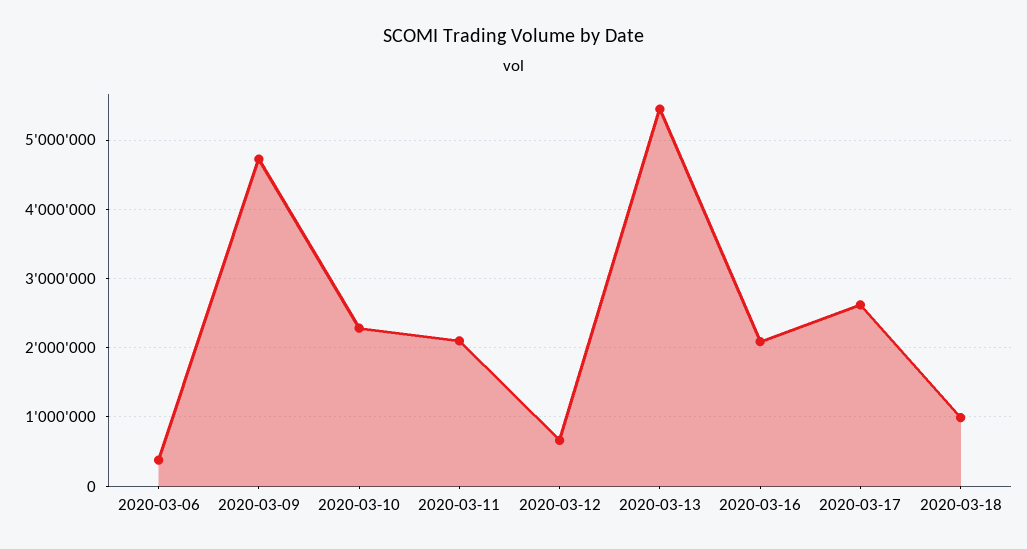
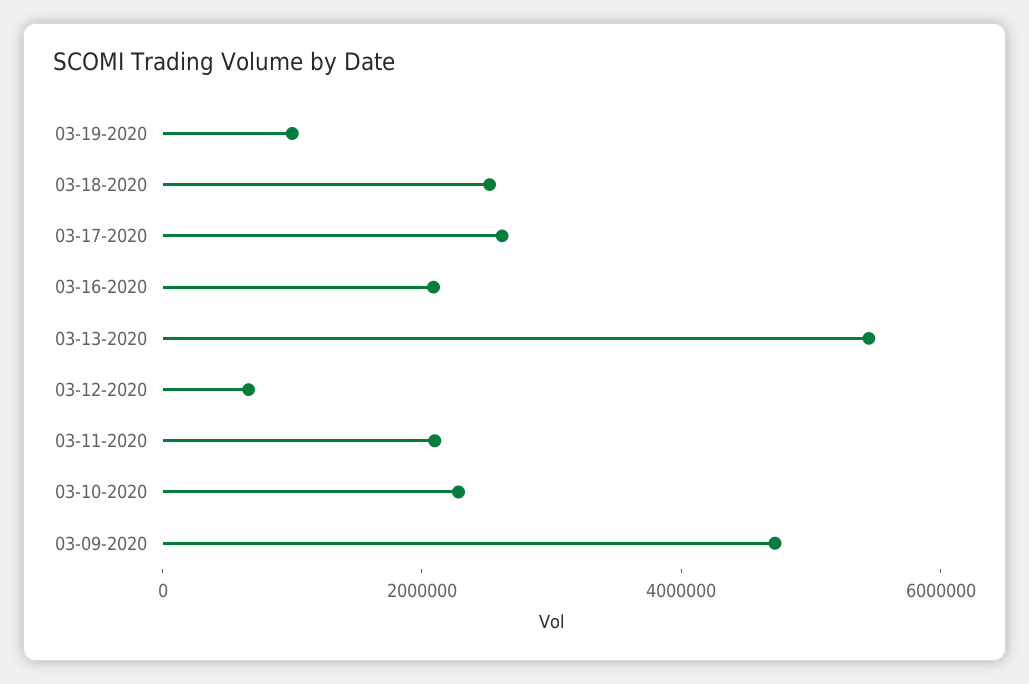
2020-03-06: 400000 -> none
2020-03-18: 1000000 -> 2500000
03-19-2020: none -> 1000000

